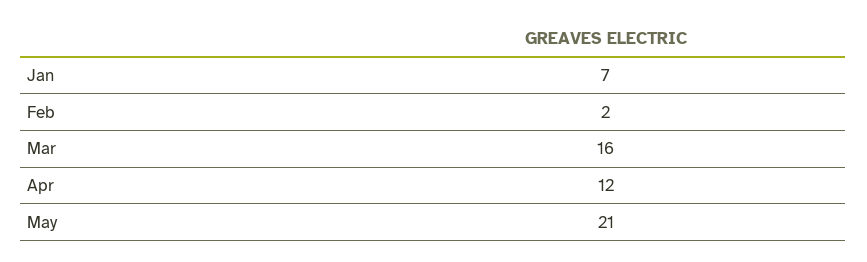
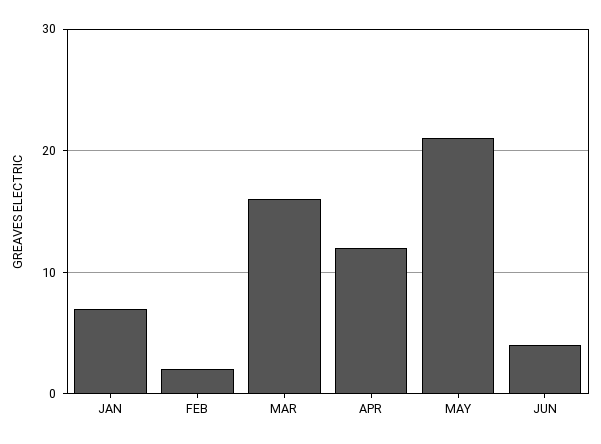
JUN: none -> 4

